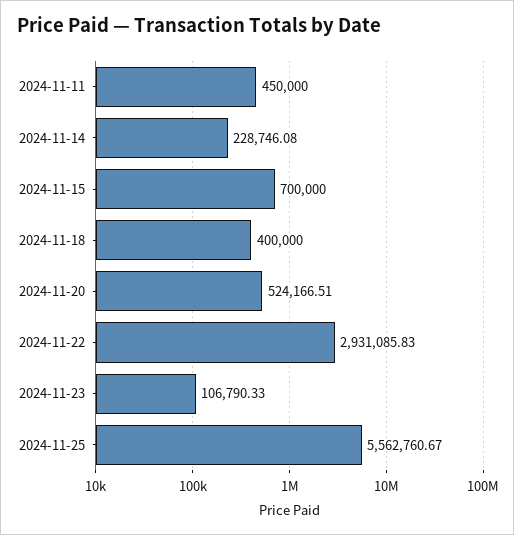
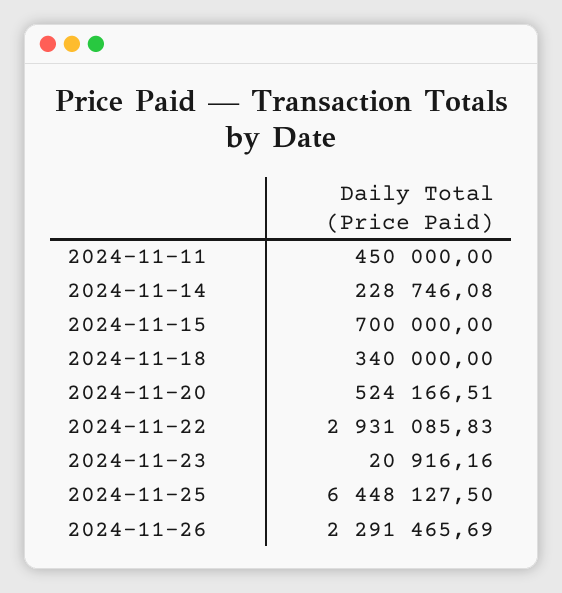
2024-11-18: 400000 -> 340000
2024-11-23: 106790.33 -> 20916.16
2024-11-25: 5562760.67 -> 6448127.5
2024-11-26: none -> 2291465.69

